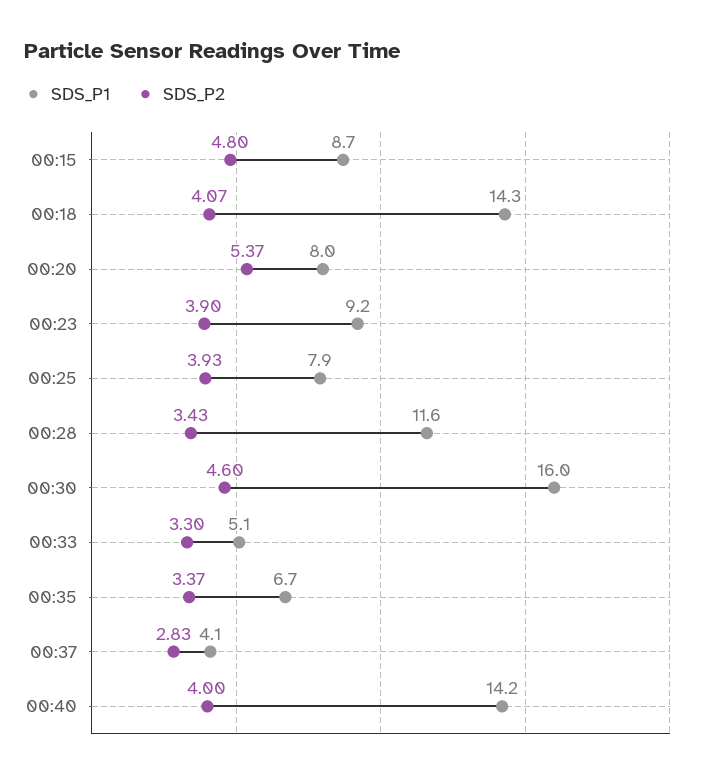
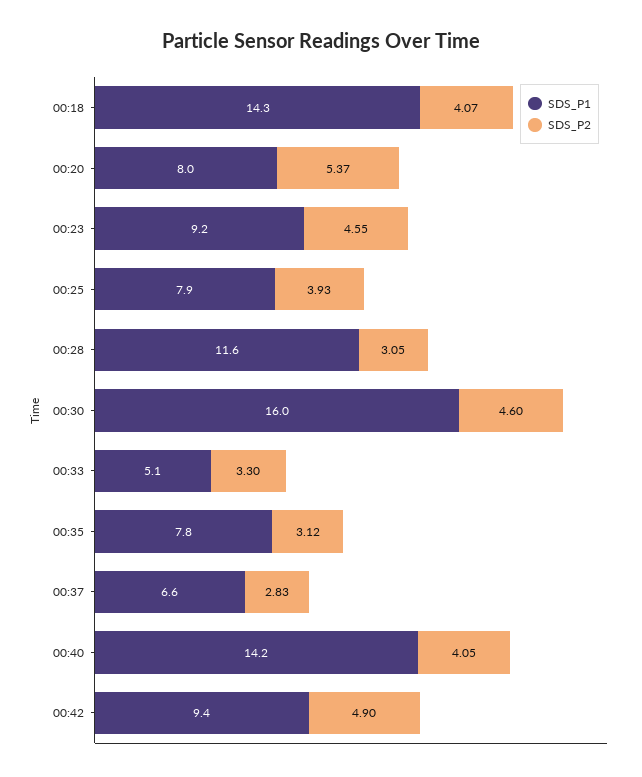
SDS_P1, 00:15: 8.7 -> none
SDS_P2, 00:15: 4.8 -> none
SDS_P2, 00:23: 3.9 -> 4.55
SDS_P2, 00:28: 3.43 -> 3.05
SDS_P1, 00:35: 6.7 -> 7.8
SDS_P2, 00:35: 3.37 -> 3.12
SDS_P1, 00:37: 4.1 -> 6.6
SDS_P2, 00:40: 4 -> 4.05
SDS_P1, 00:42: none -> 9.4
SDS_P2, 00:42: none -> 4.9

